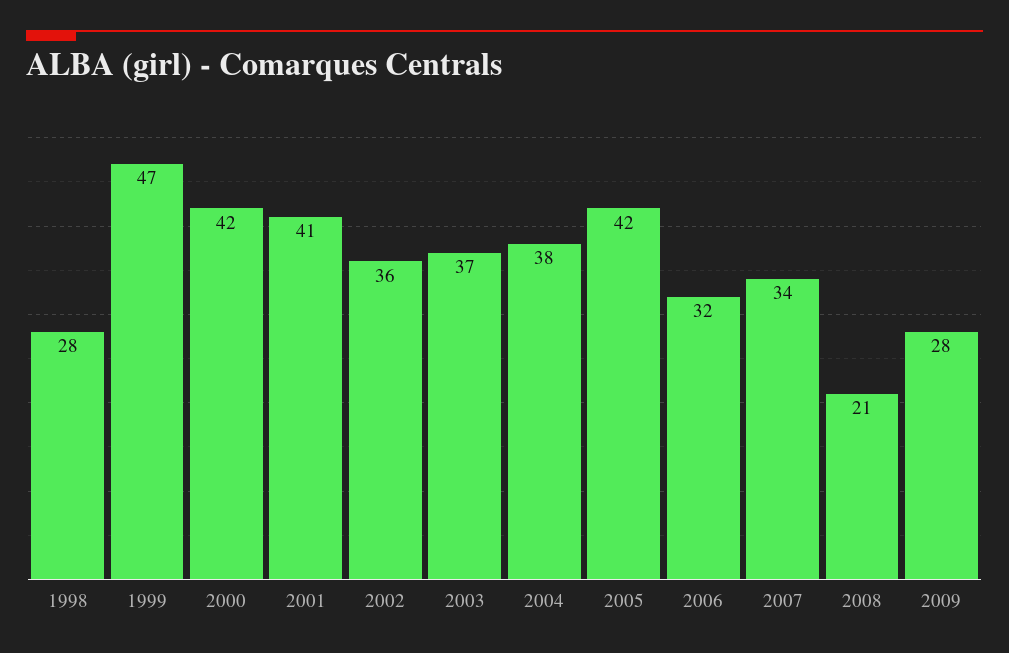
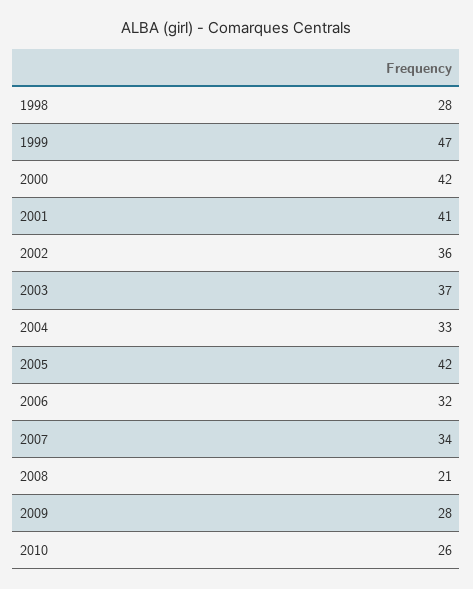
2004: 38 -> 33
2010: none -> 26

